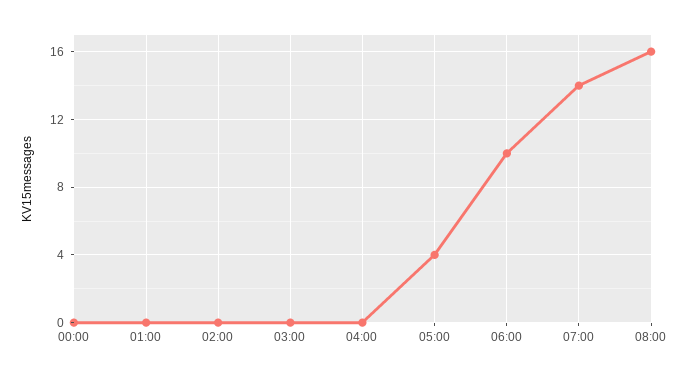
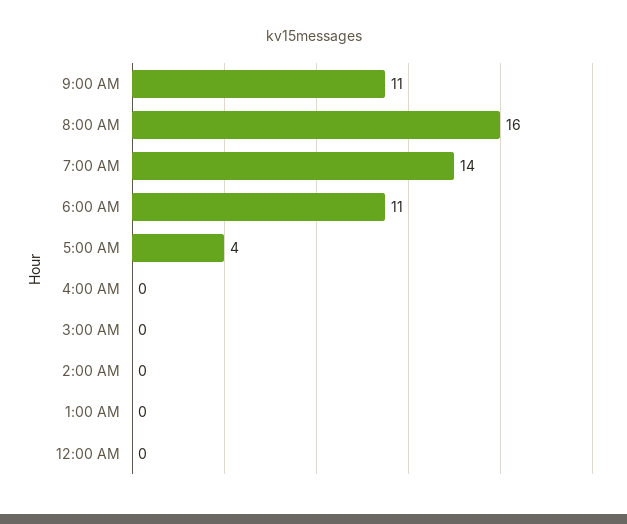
06:00: 10 -> 11
9:00 AM: none -> 11

